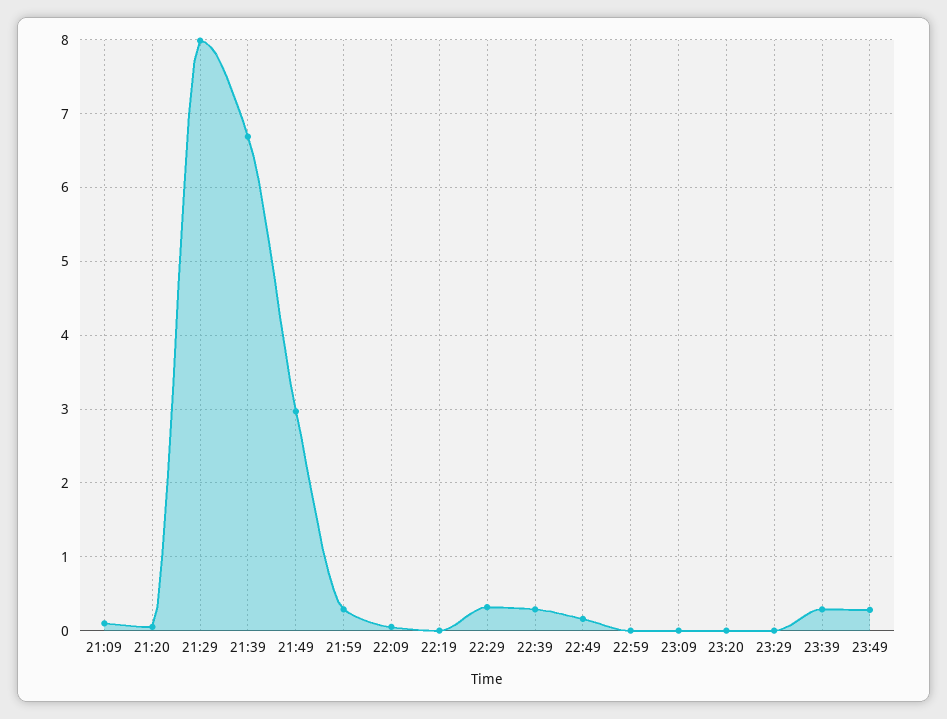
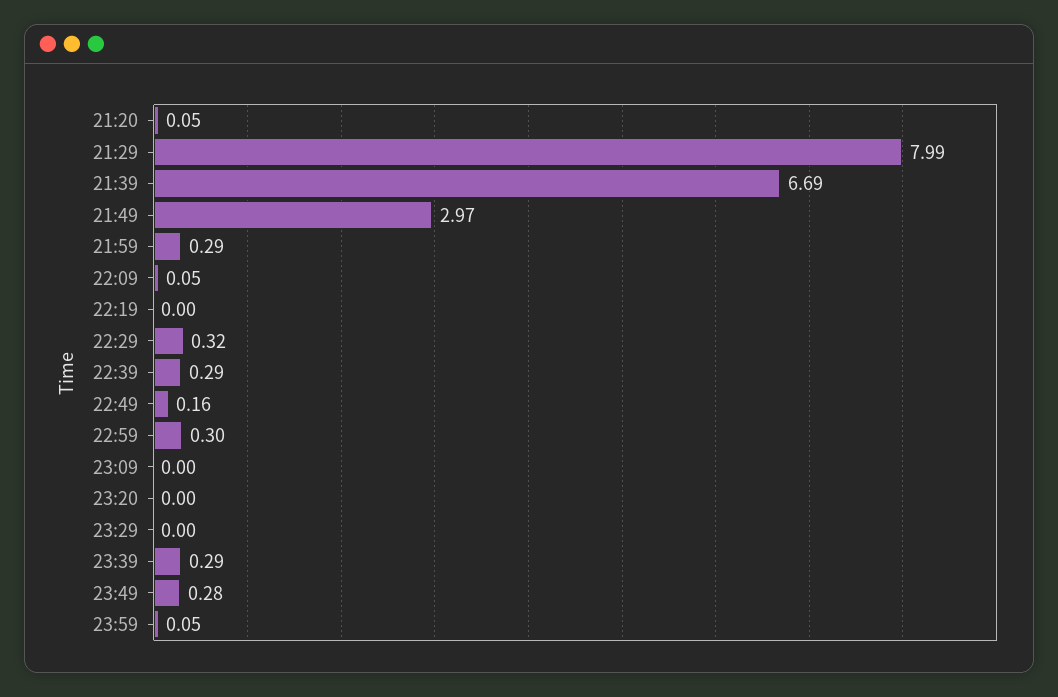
21:09: 0.1 -> none
22:59: 0 -> 0.3
23:59: none -> 0.05

